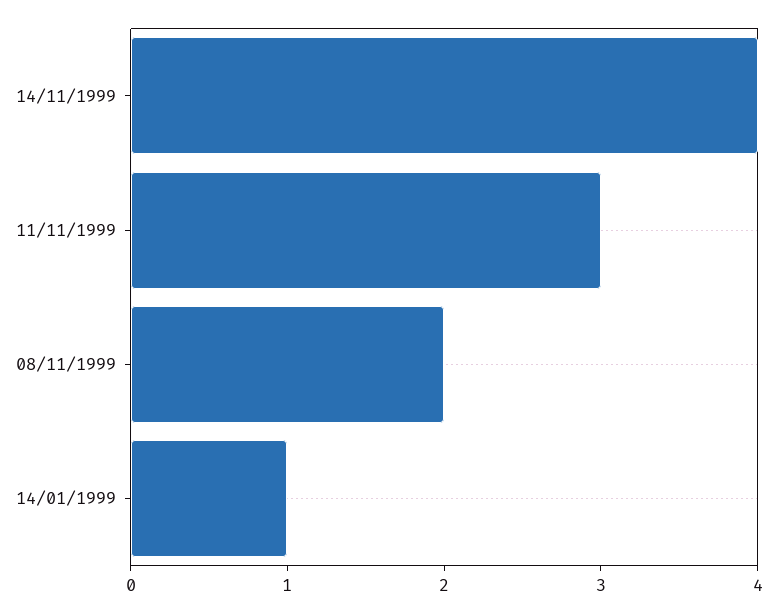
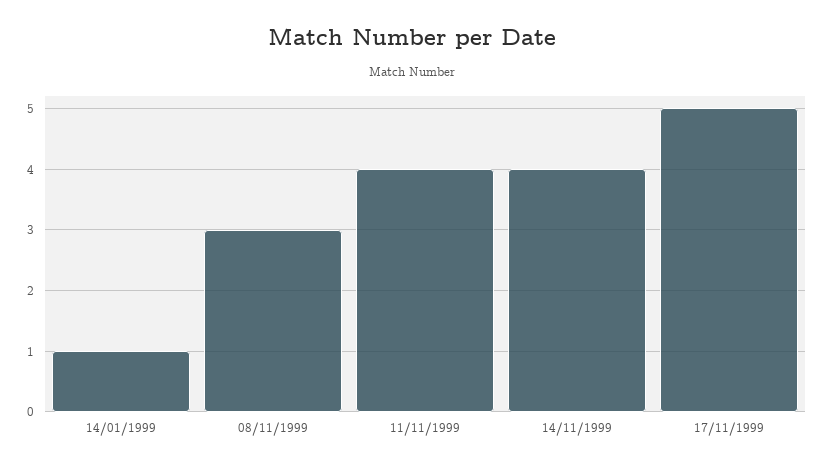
11/11/1999: 3 -> 4
08/11/1999: 2 -> 3
17/11/1999: none -> 5

